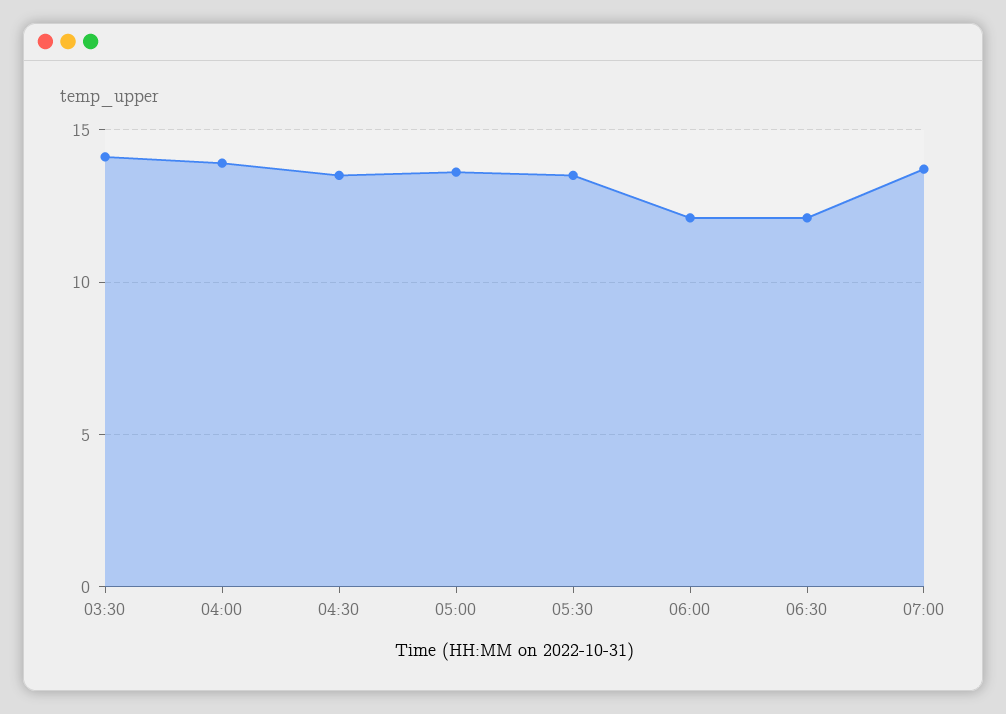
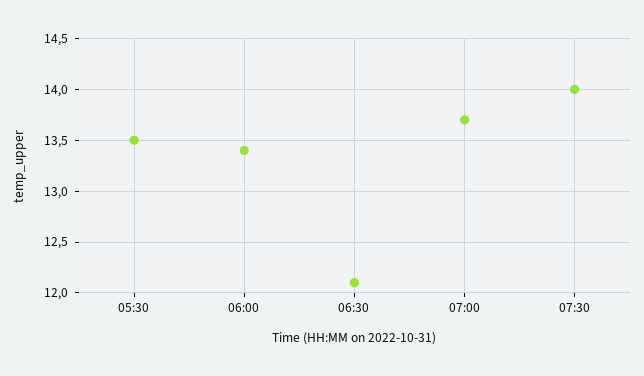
03:30: 14 -> none
04:00: 14 -> none
04:30: 13.5 -> none
05:00: 13.5 -> none
06:00: 12 -> 13.4
07:30: none -> 14

